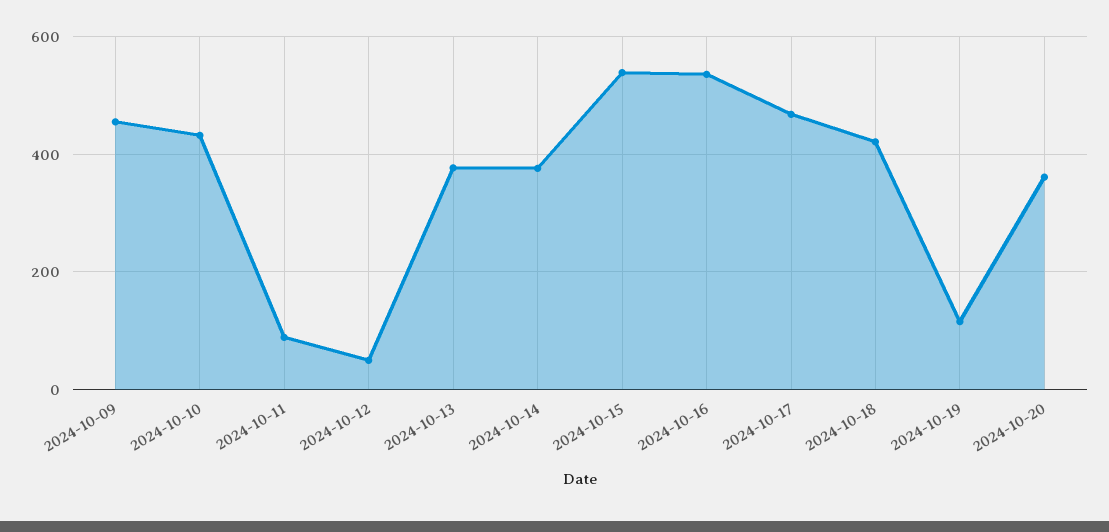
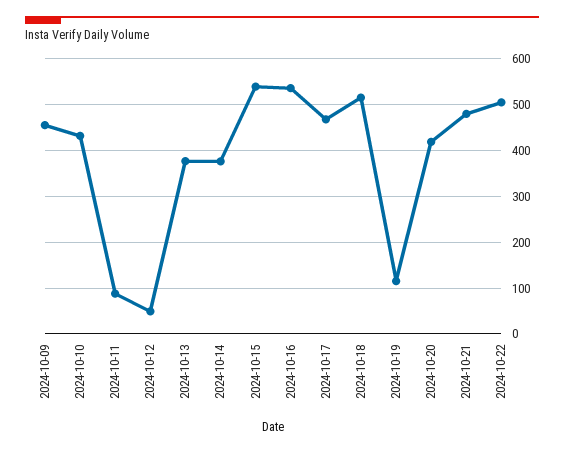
2024-10-18: 420 -> 520
2024-10-20: 360 -> 420
2024-10-21: none -> 480
2024-10-22: none -> 500

